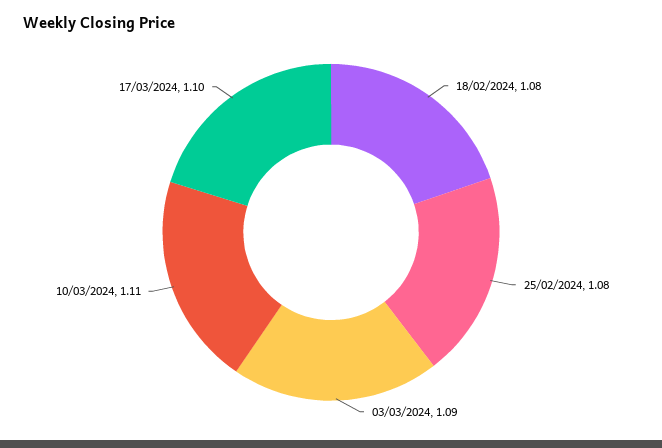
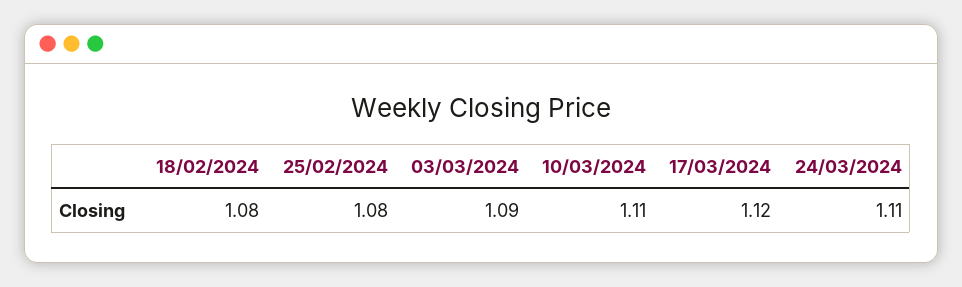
17/03/2024: 1.1 -> 1.12
24/03/2024: none -> 1.11

